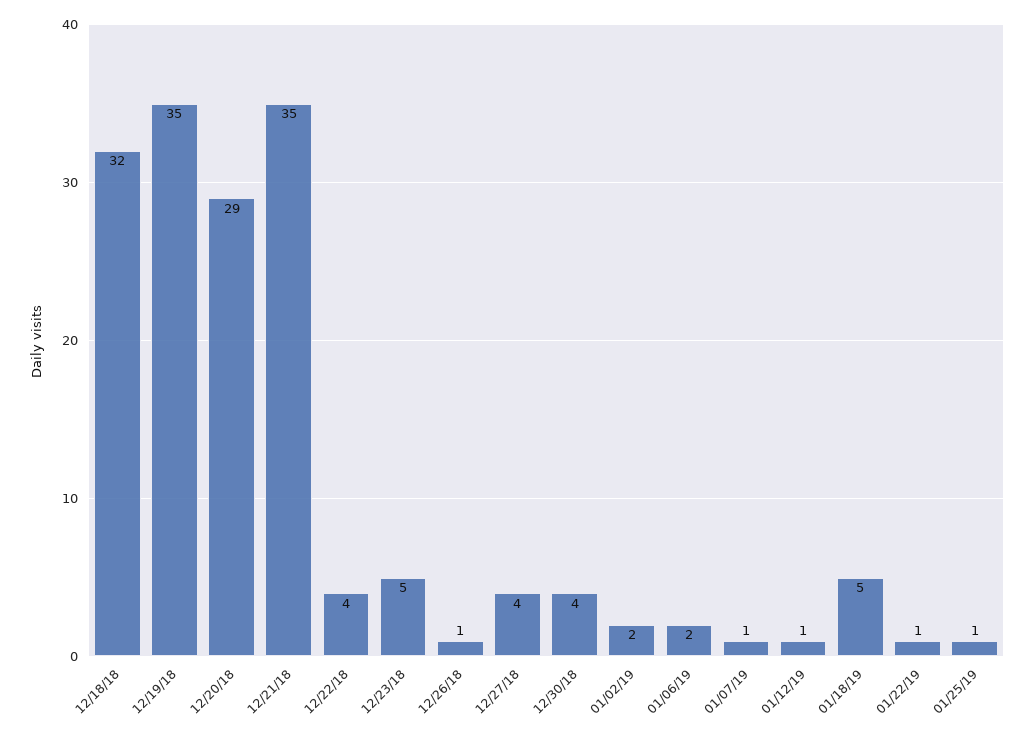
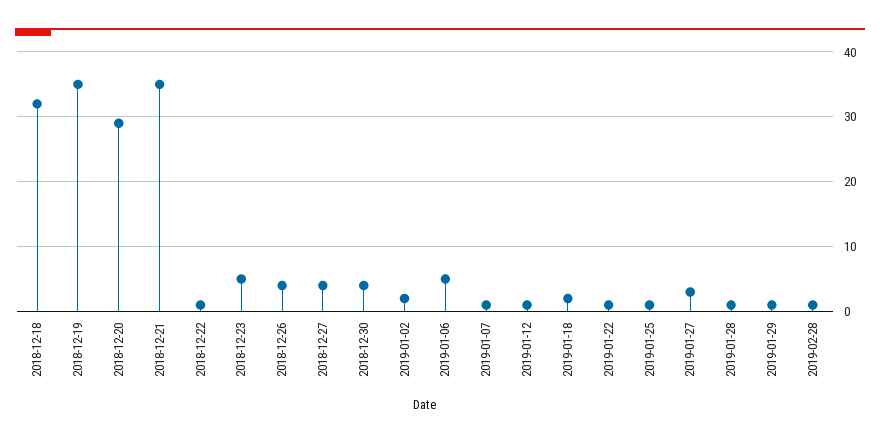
12/22/18: 4 -> 1
12/26/18: 1 -> 4
01/06/19: 2 -> 5
01/18/19: 5 -> 2
2019-01-27: none -> 3
2019-01-28: none -> 1
2019-01-29: none -> 1
2019-02-28: none -> 1

